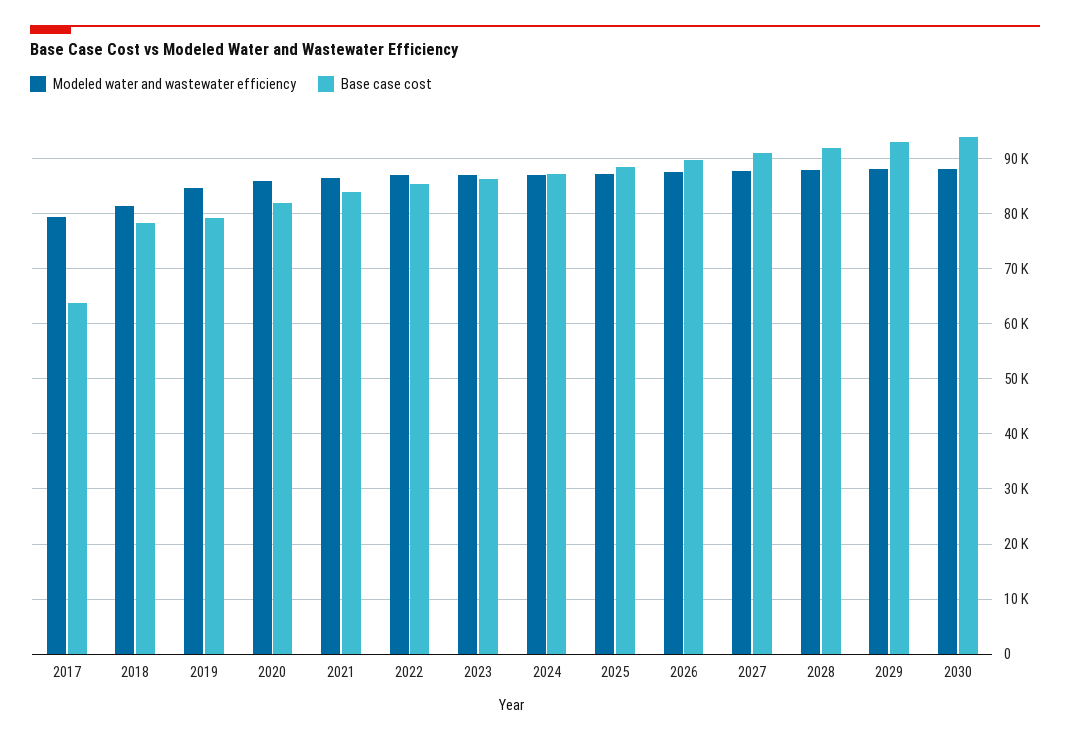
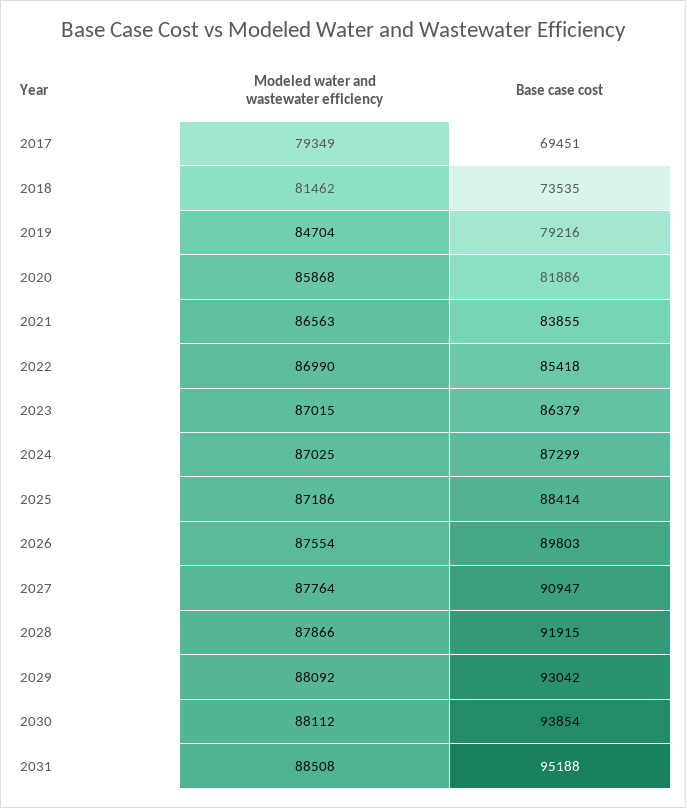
Base case cost, 2017: 64000 -> 69451
Base case cost, 2018: 78000 -> 73535
Modeled water and wastewater efficiency, 2031: none -> 88508
Base case cost, 2031: none -> 95188

